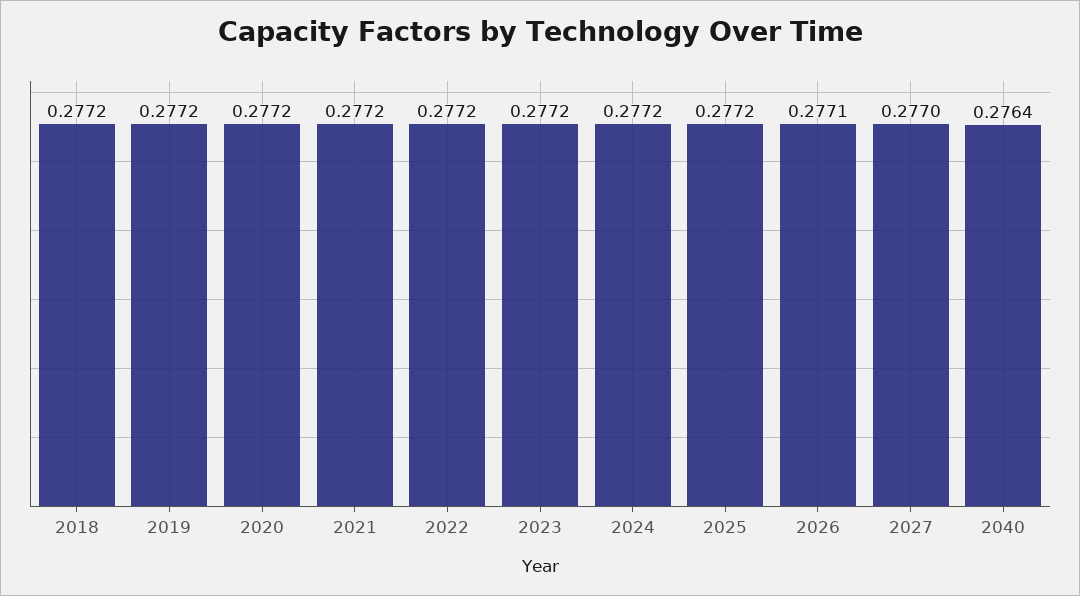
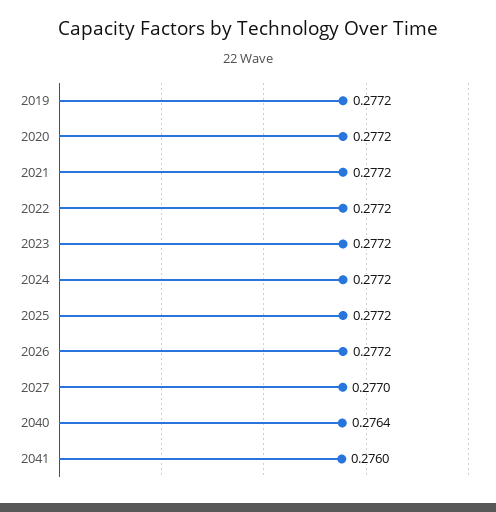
2018: 0.2772 -> none
2026: 0.2771 -> 0.2772
2041: none -> 0.276

